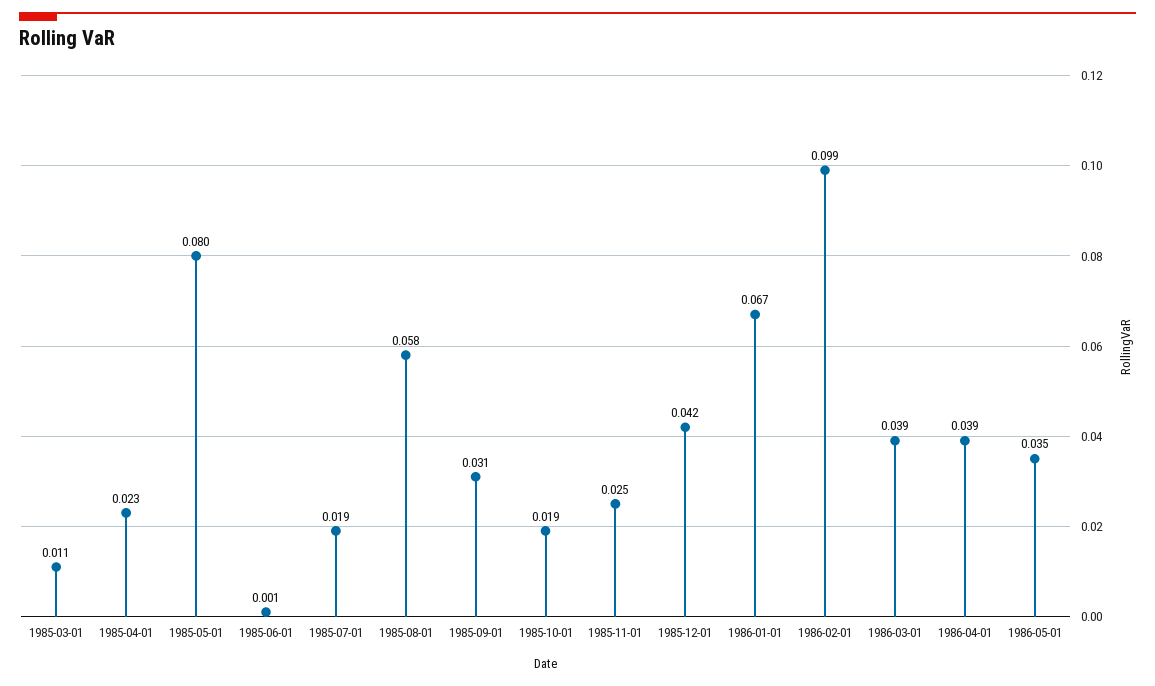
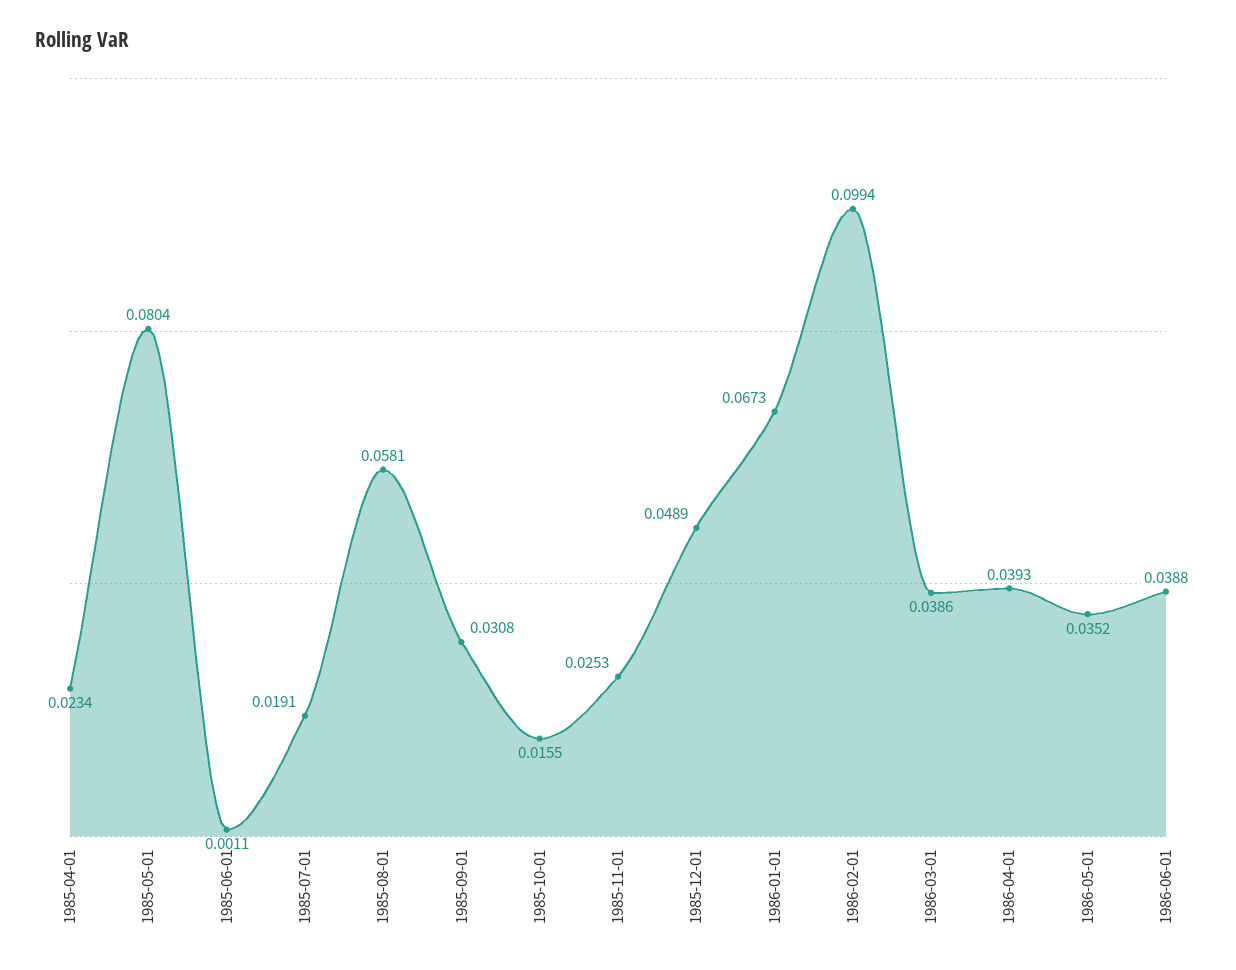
1985-03-01: 0.011 -> none
1985-10-01: 0.019 -> 0.0155
1985-12-01: 0.042 -> 0.0489
1986-06-01: none -> 0.0388

